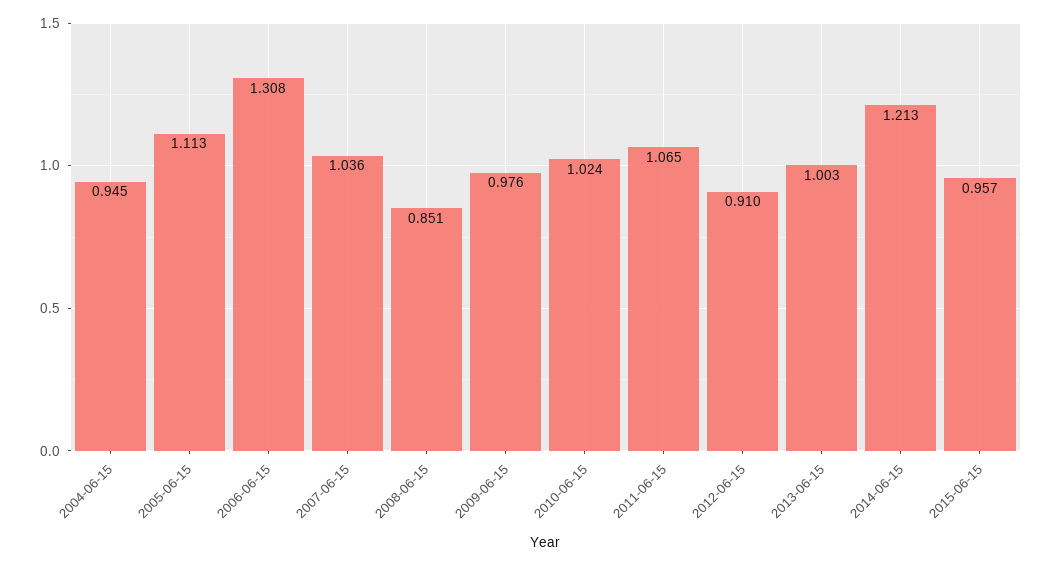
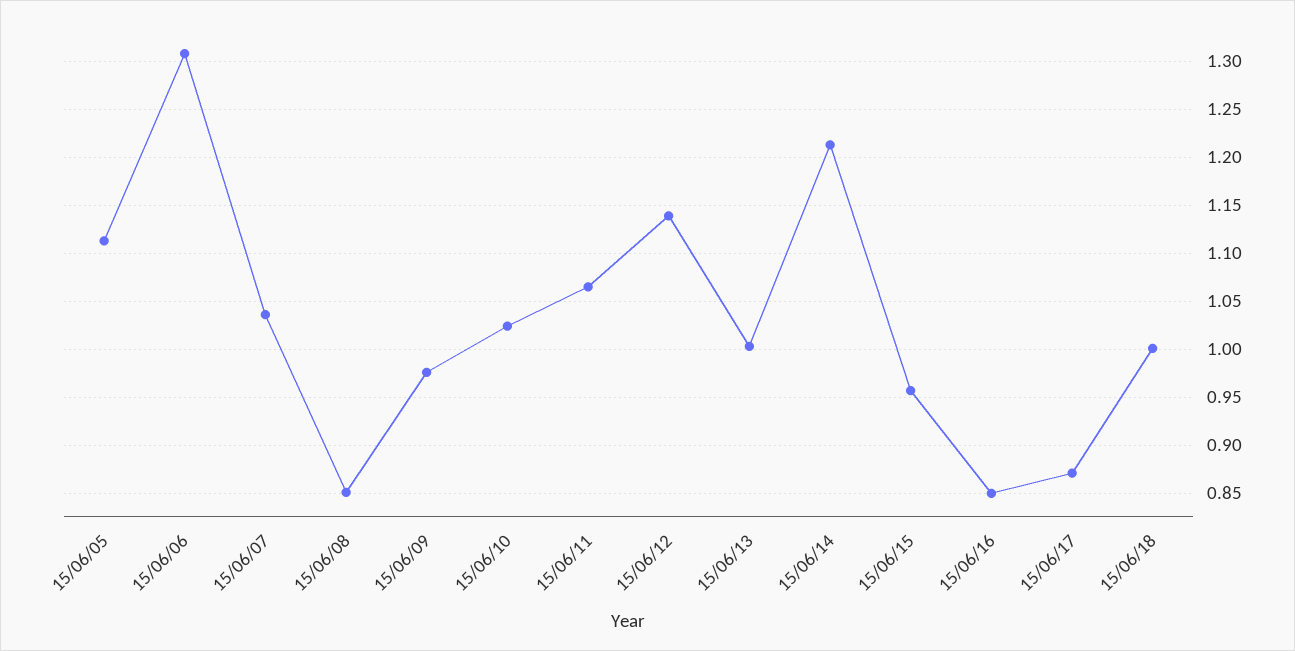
2004-06-15: 0.945 -> none
2012-06-15: 0.91 -> 1.14
15/06/16: none -> 0.85
15/06/17: none -> 0.87
15/06/18: none -> 1

